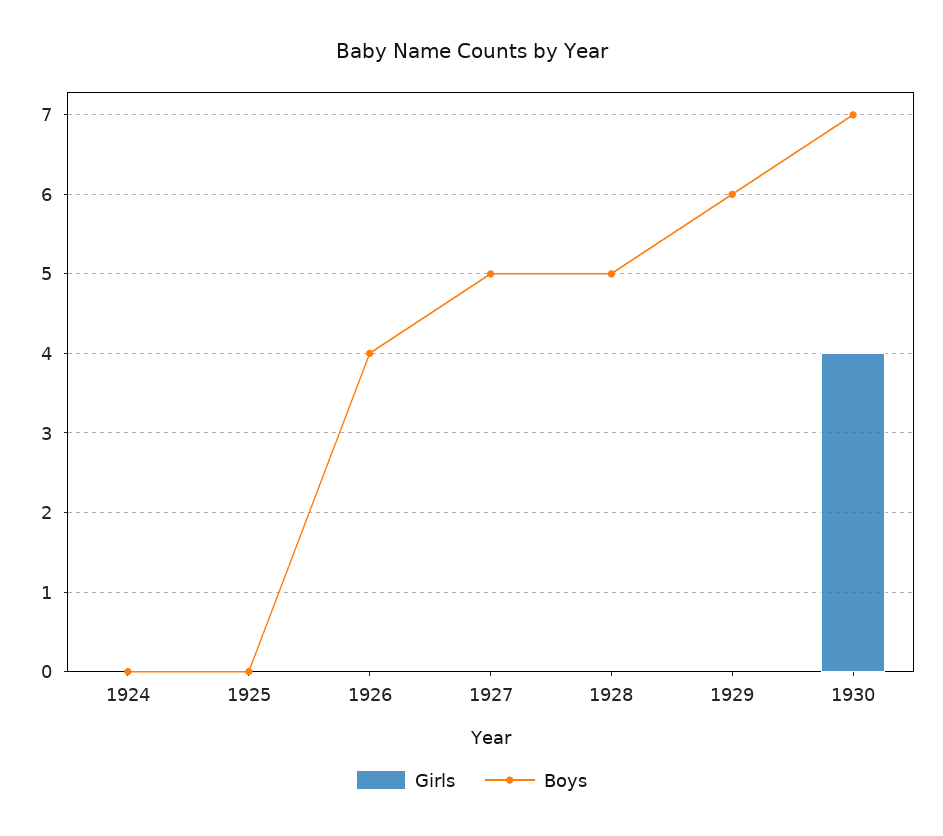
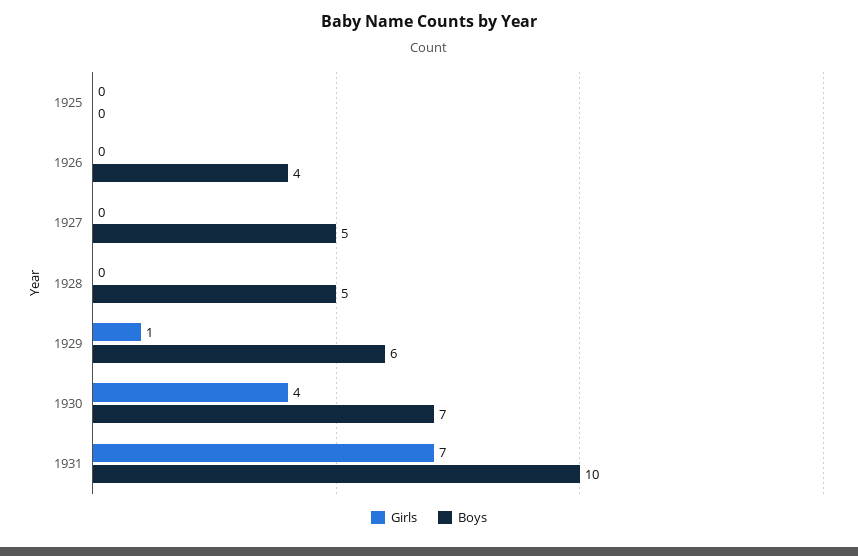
Girls, 1924: 0 -> none
Boys, 1924: 0 -> none
Girls, 1929: 0 -> 1
Girls, 1931: none -> 7
Boys, 1931: none -> 10

